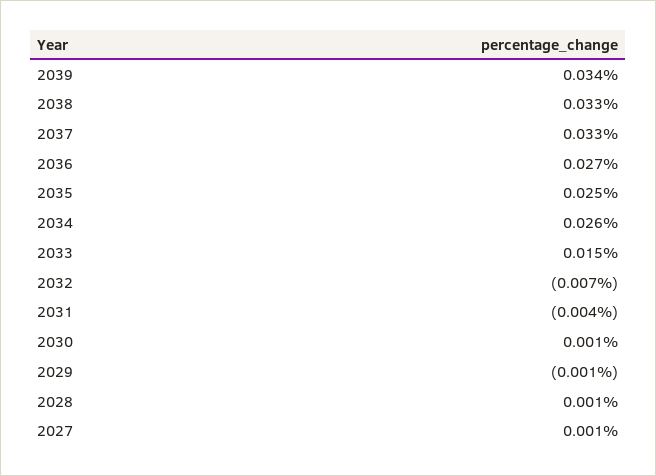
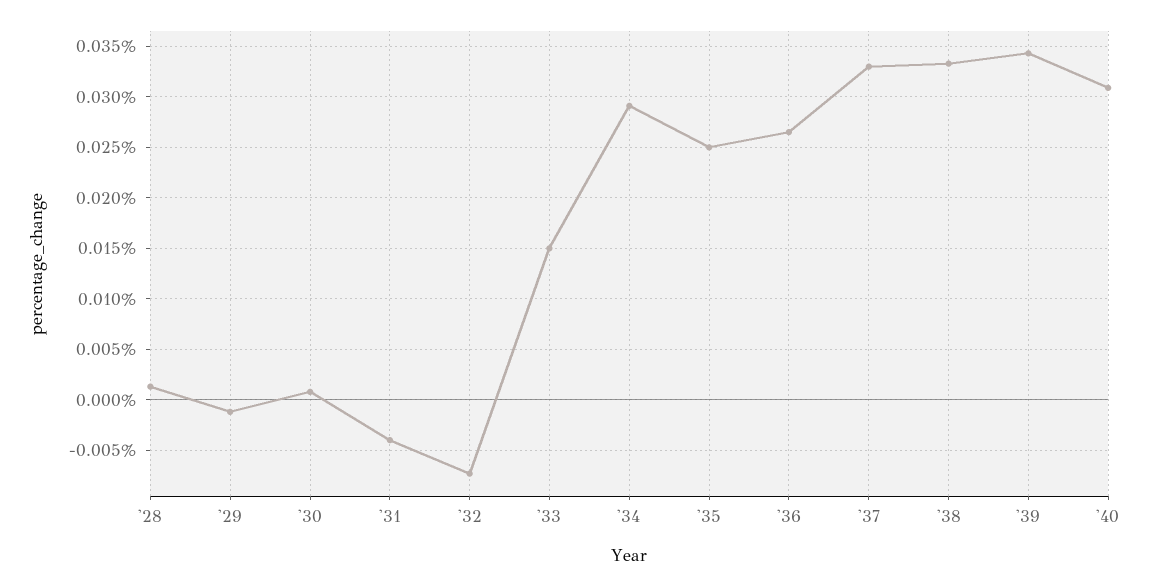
2034: 0.026 -> 0.029
2027: 0.001 -> none
'40: none -> 0.031

